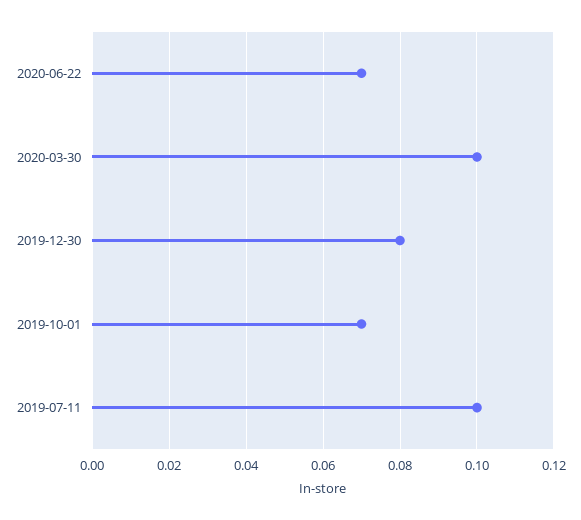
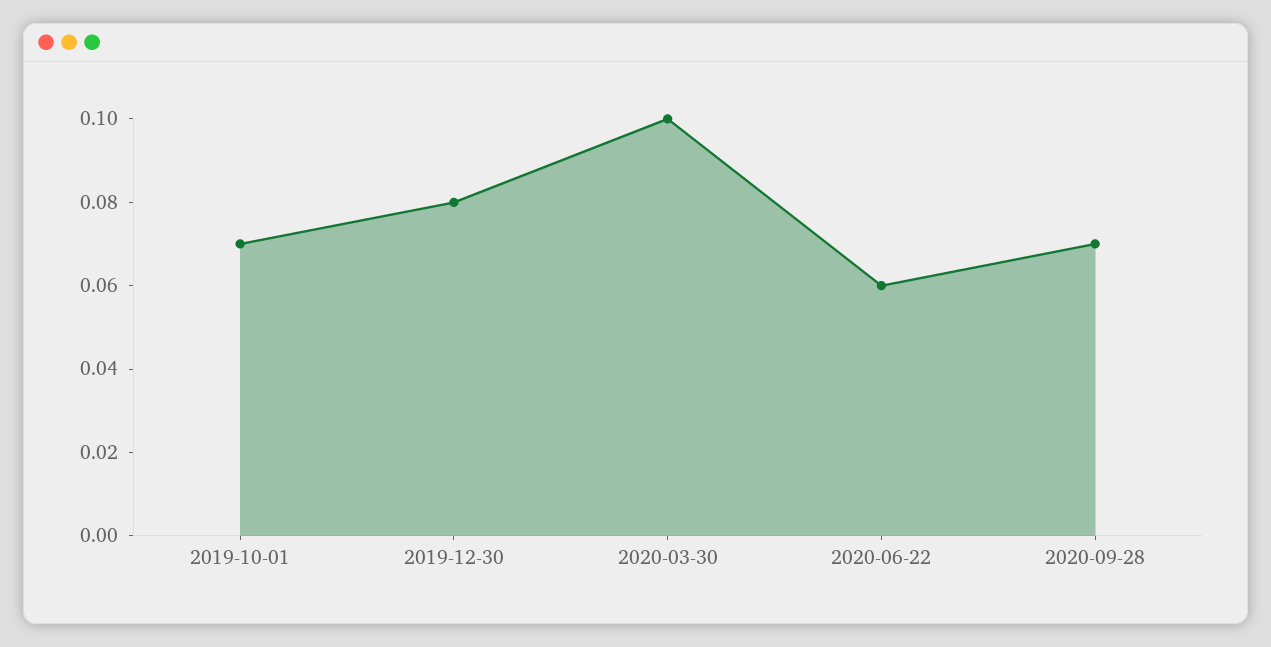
2020-06-22: 0.07 -> 0.06
2019-07-11: 0.1 -> none
2020-09-28: none -> 0.07

